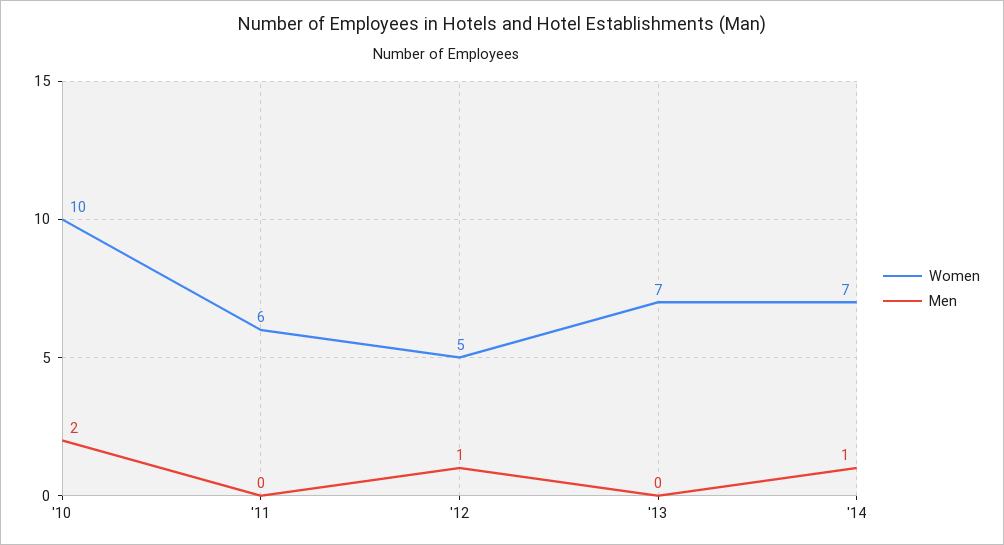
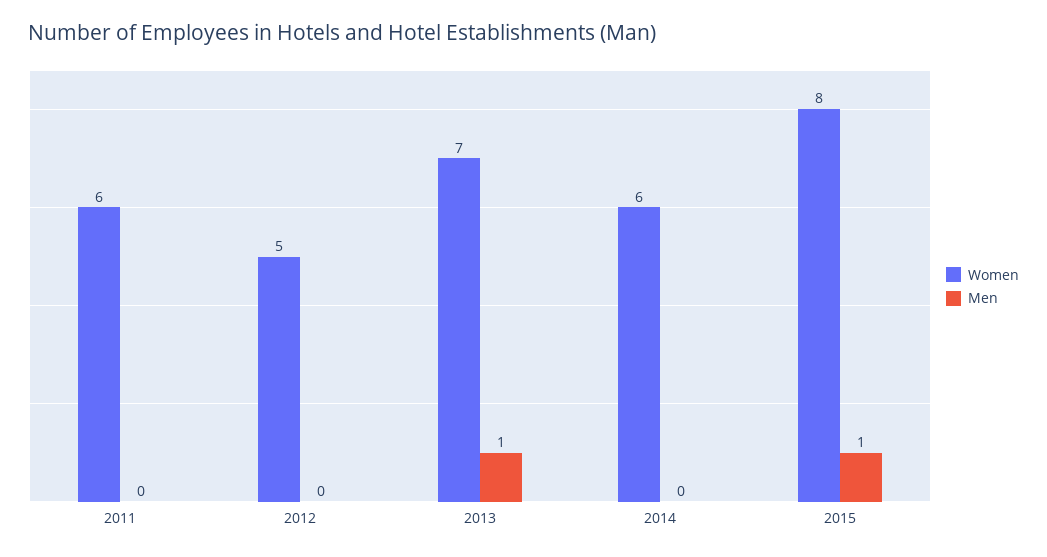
Women, '10: 10 -> none
Men, '10: 2 -> none
Men, '12: 1 -> 0
Men, '13: 0 -> 1
Women, '14: 7 -> 6
Men, '14: 1 -> 0
Women, 2015: none -> 8
Men, 2015: none -> 1

